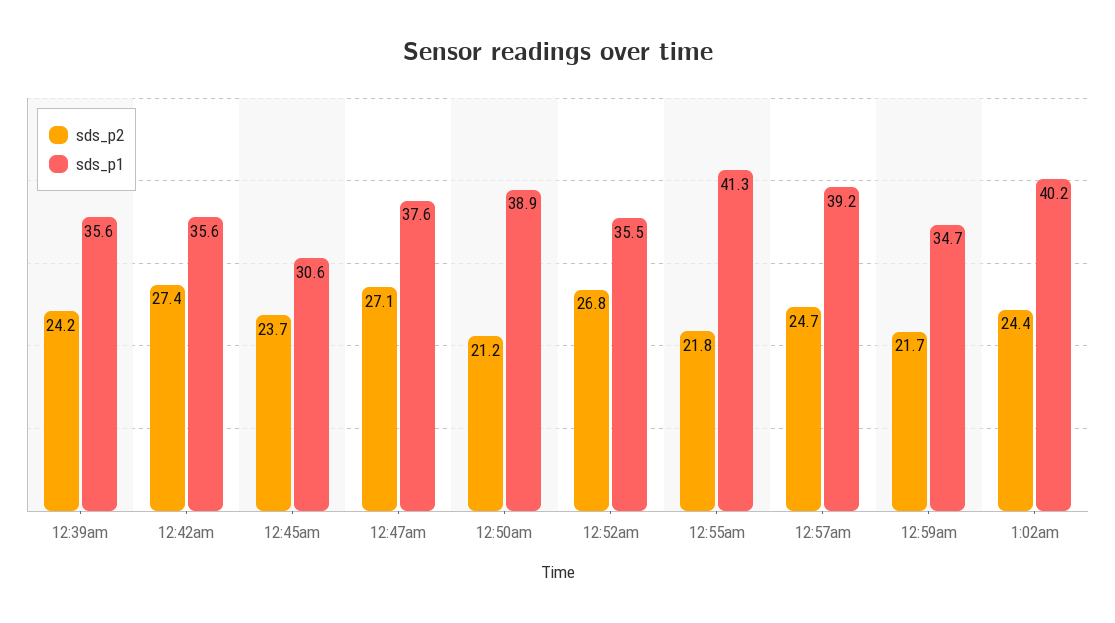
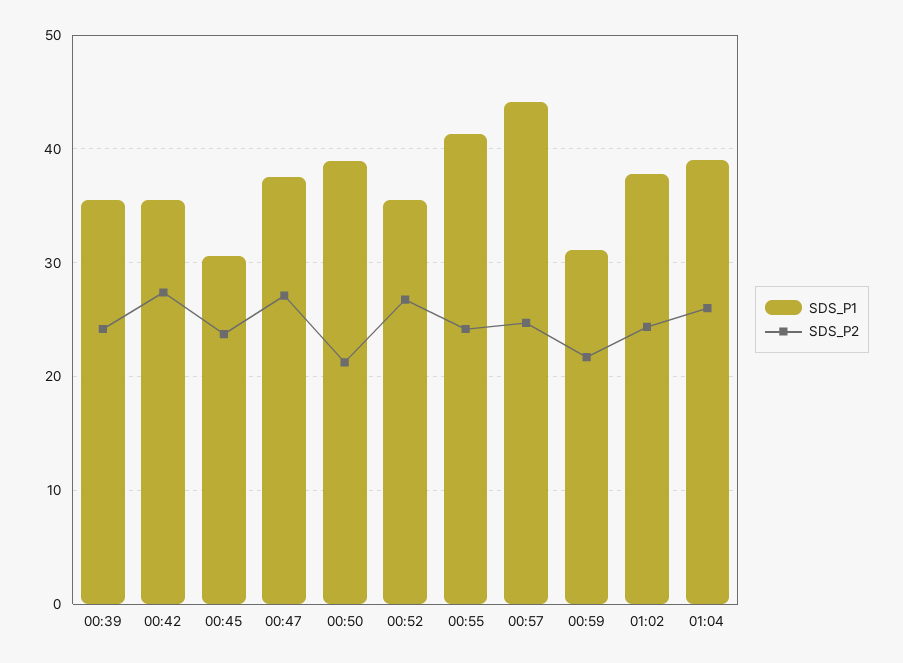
sds_p2, 12:55am: 21.8 -> 24
sds_p1, 12:57am: 39.2 -> 44
sds_p1, 12:59am: 34.7 -> 31
sds_p1, 1:02am: 40.2 -> 38
sds_p1, 01:04: none -> 39
sds_p2, 01:04: none -> 26

